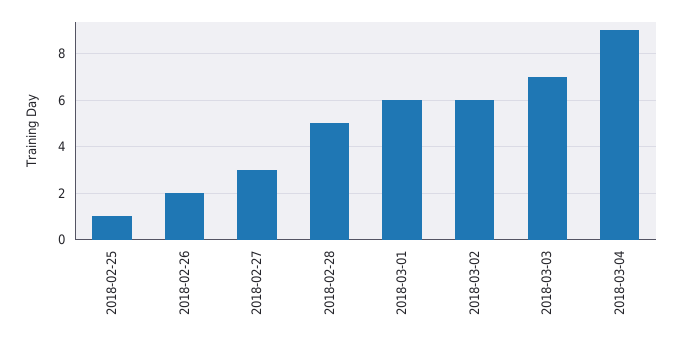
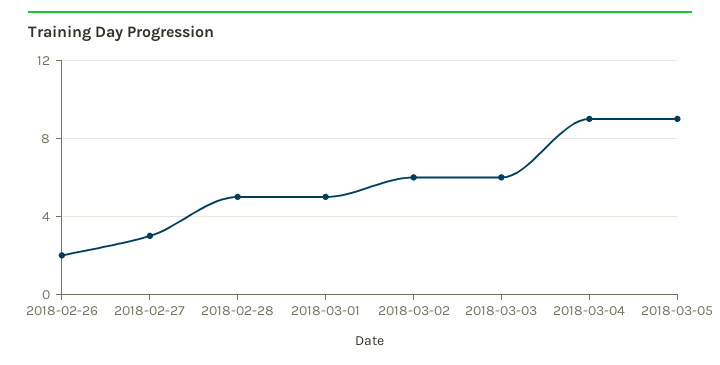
2018-02-25: 1 -> none
2018-03-01: 6 -> 5
2018-03-03: 7 -> 6
2018-03-05: none -> 9

